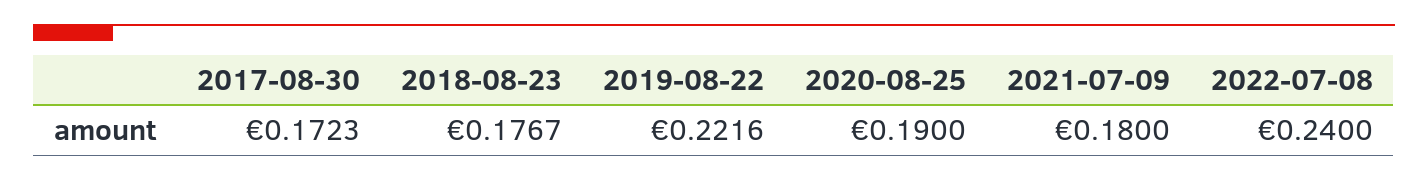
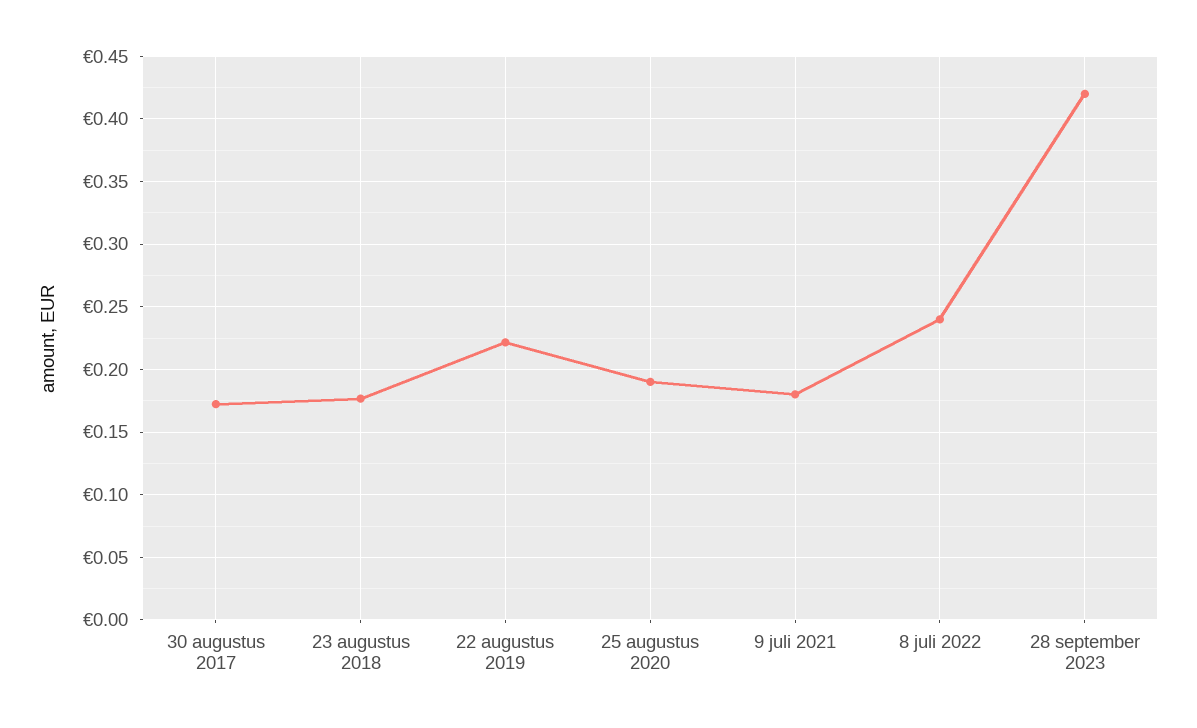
28 september 2023: none -> 0.42

